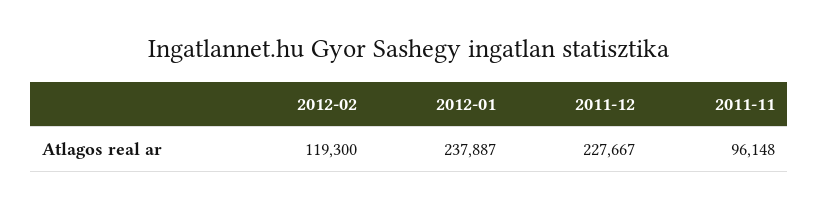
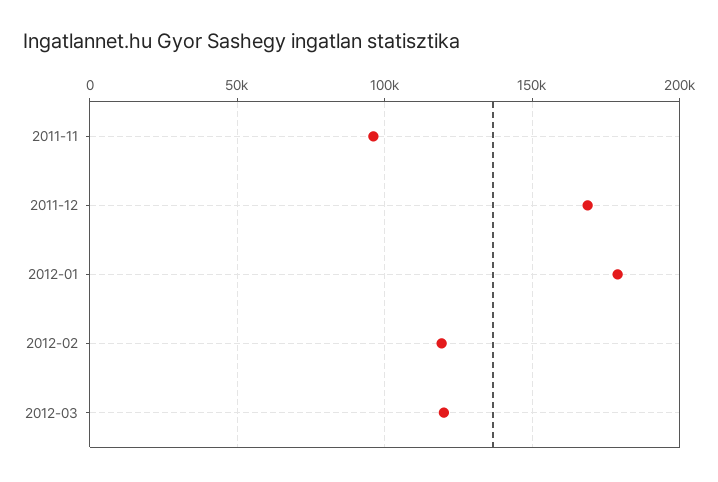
2012-01: 237887 -> 180000
2011-12: 227667 -> 170000
2012-03: none -> 120000

